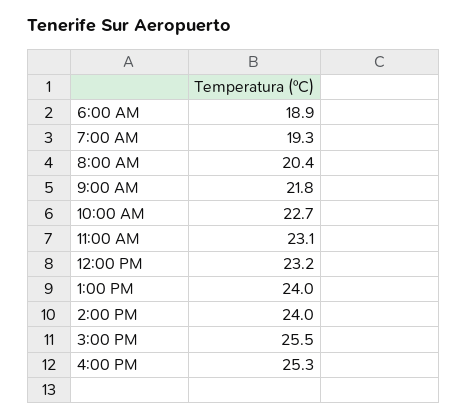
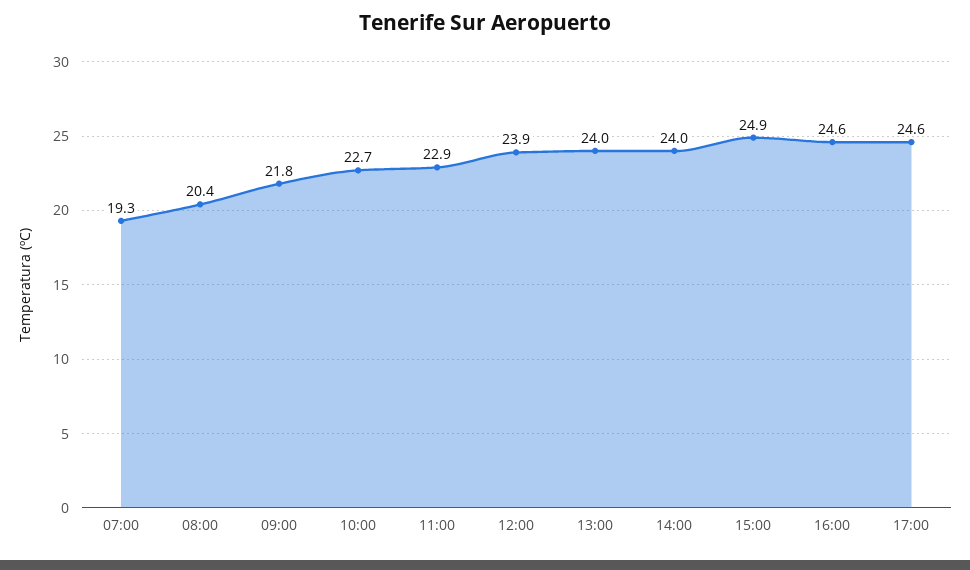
6:00 AM: 18.9 -> none
11:00 AM: 23.1 -> 22.9
12:00 PM: 23.2 -> 23.9
3:00 PM: 25.5 -> 24.9
4:00 PM: 25.3 -> 24.6
17:00: none -> 24.6

